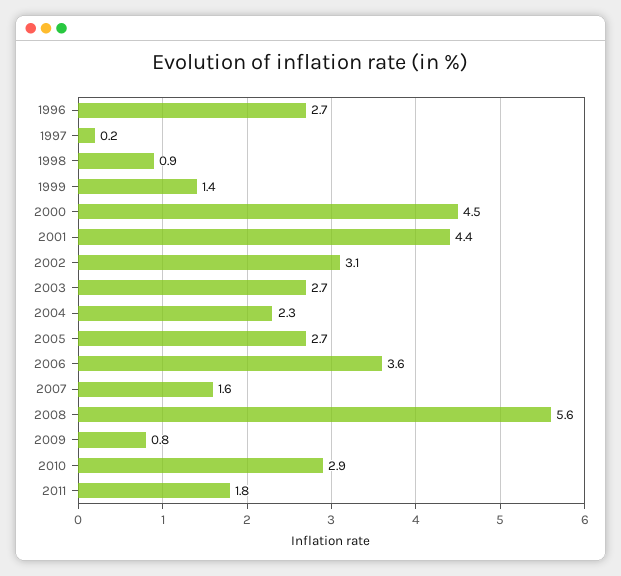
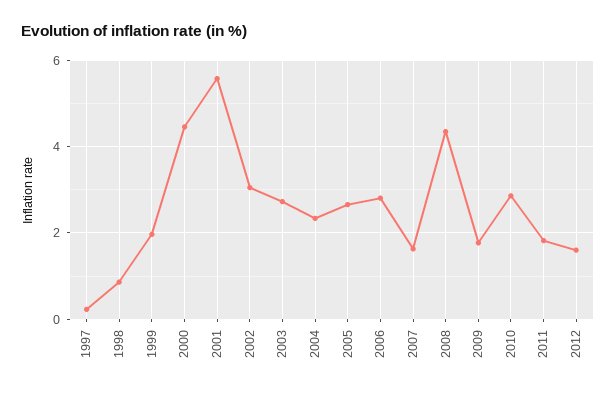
1996: 2.7 -> none
1999: 1.4 -> 2
2001: 4.4 -> 5.6
2006: 3.6 -> 2.8
2008: 5.6 -> 4.4
2009: 0.8 -> 1.8
2012: none -> 1.6

